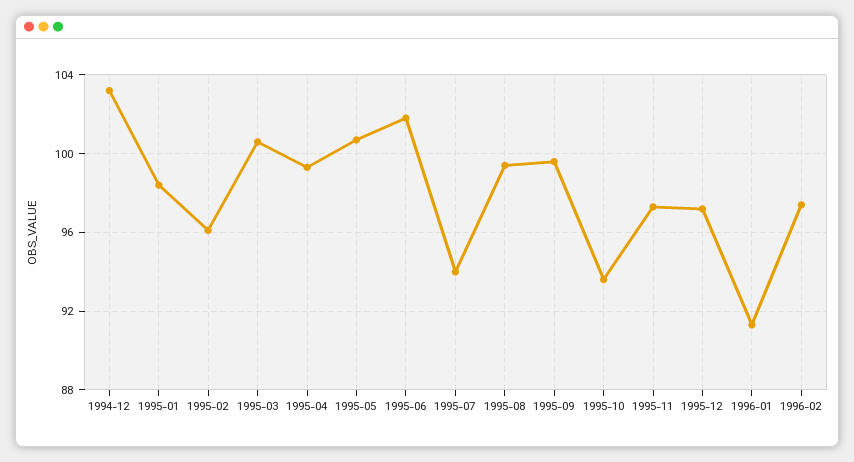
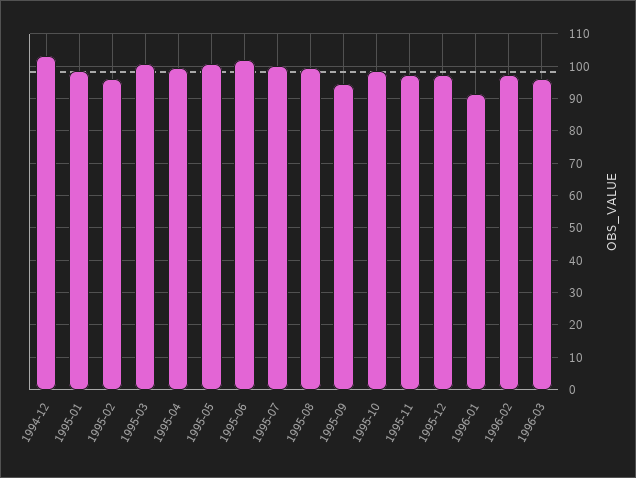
1995-07: 94 -> 100
1995-09: 99.5 -> 94
1995-10: 93.5 -> 98
1996-03: none -> 96

